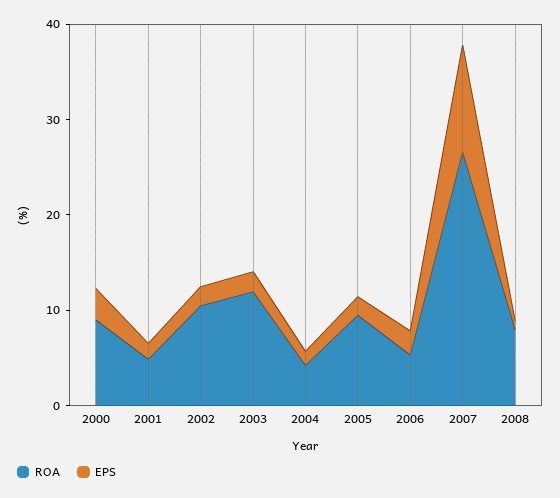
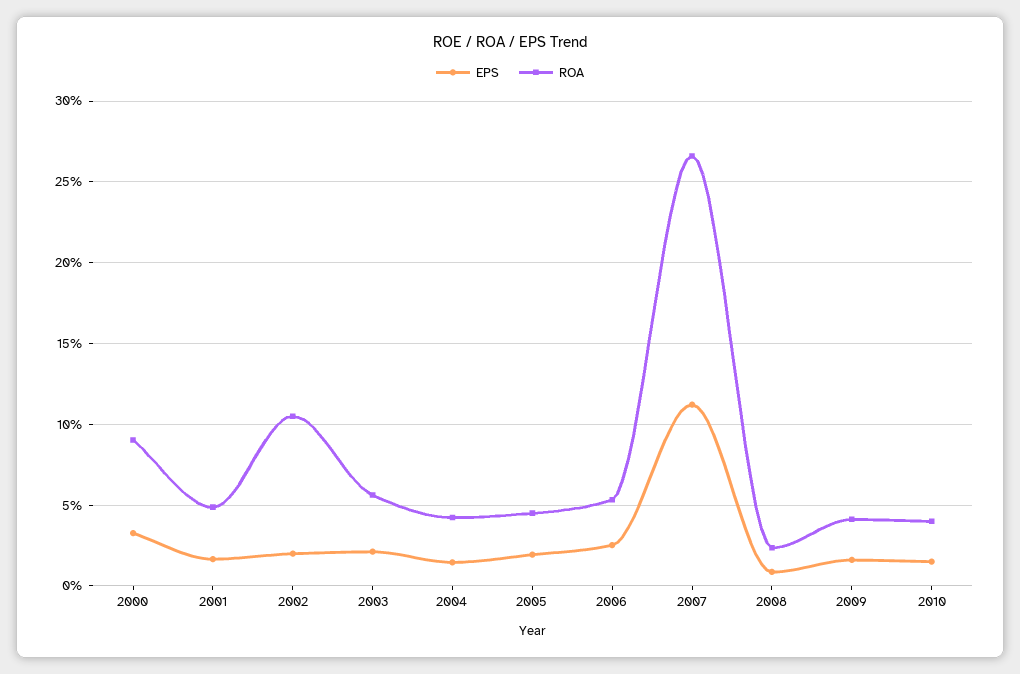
ROA, 2003: 12 -> 5.5
ROA, 2005: 10 -> 4.5
ROA, 2008: 8 -> 2.5
EPS, 2009: none -> 1.5
ROA, 2009: none -> 4
EPS, 2010: none -> 1.5
ROA, 2010: none -> 4

